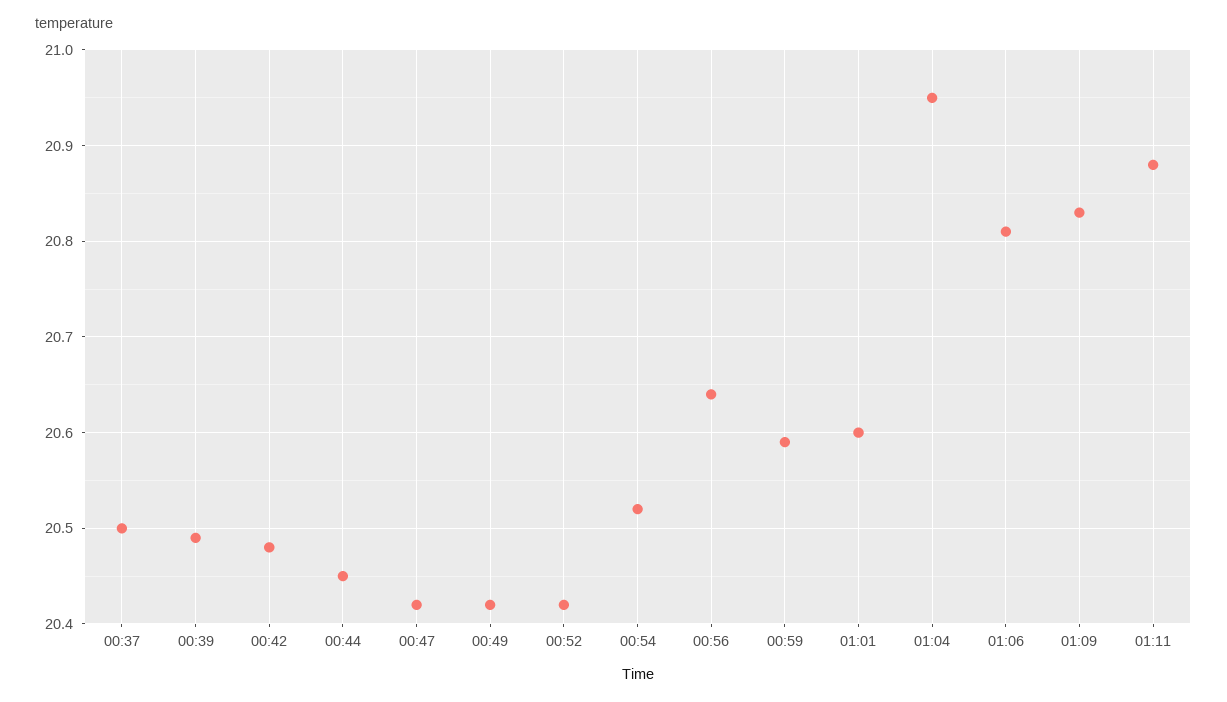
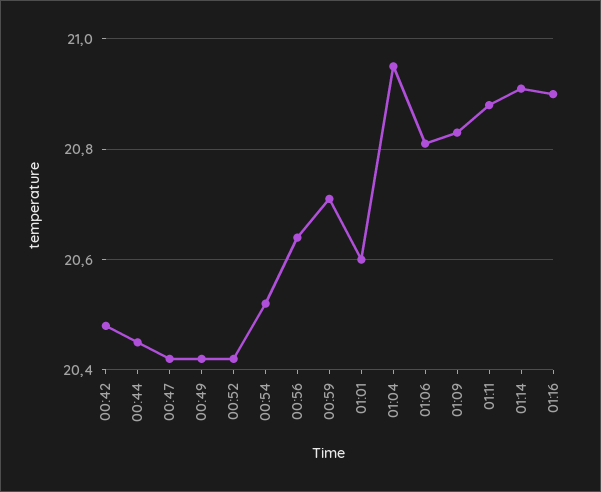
00:37: 20.5 -> none
00:39: 20.49 -> none
00:59: 20.59 -> 20.7
01:14: none -> 20.9
01:16: none -> 20.9

